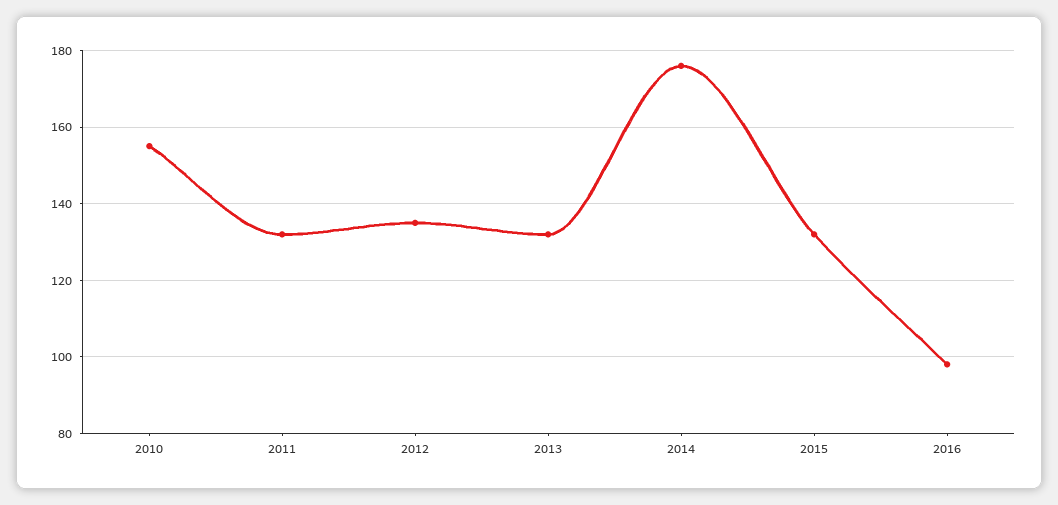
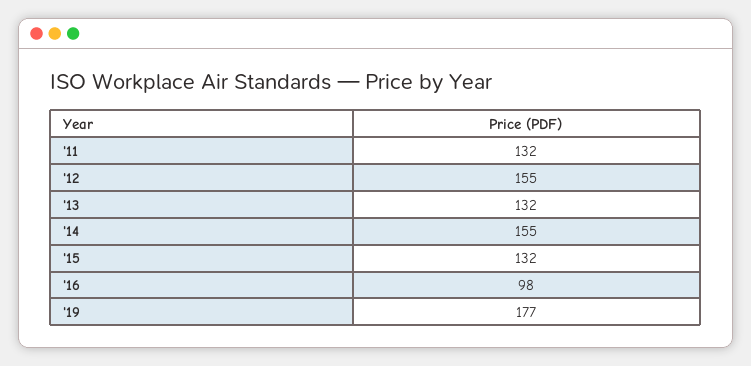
2010: 155 -> none
2012: 135 -> 155
2014: 175 -> 155
'19: none -> 177

